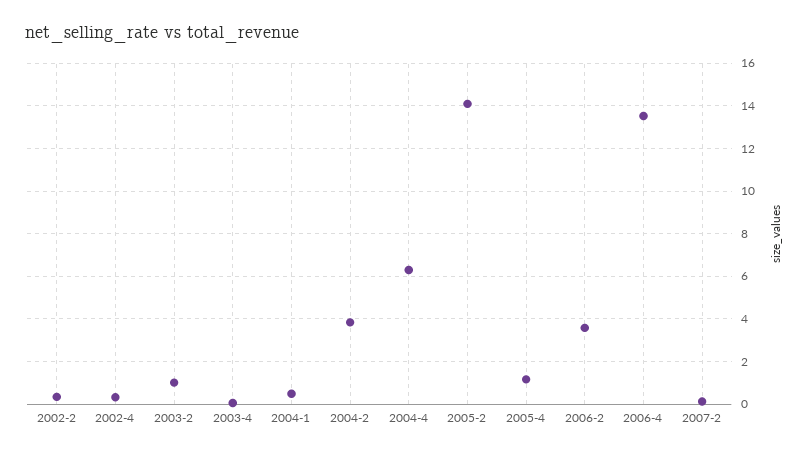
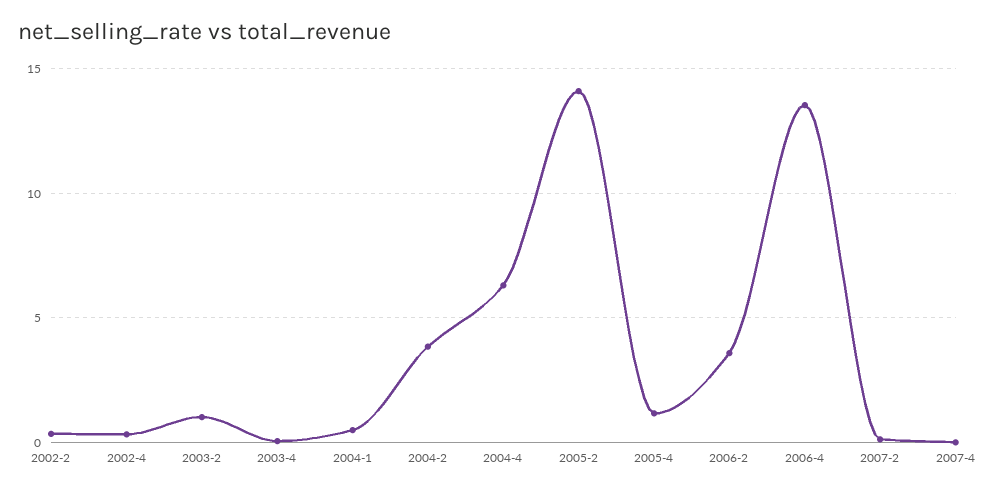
2007-4: none -> 0

